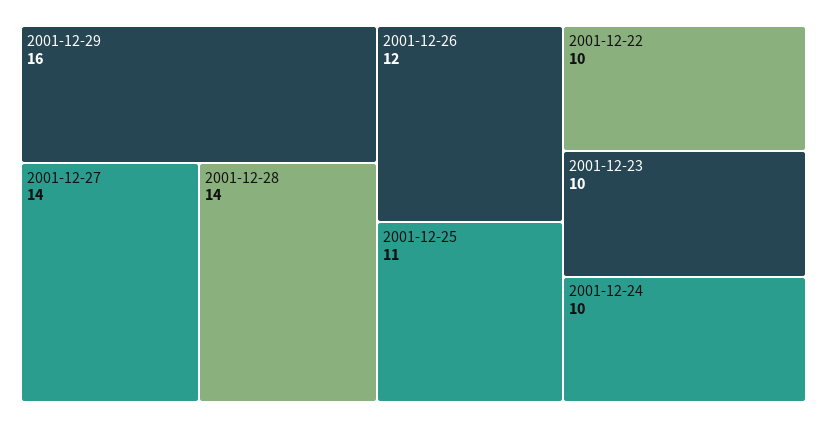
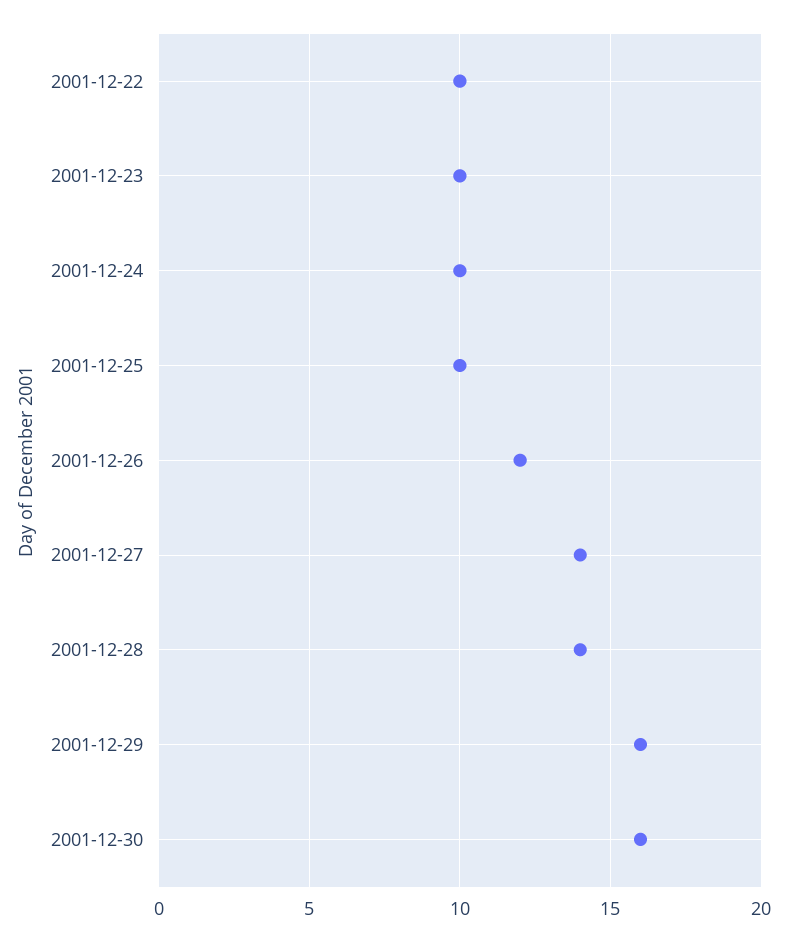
2001-12-25: 11 -> 10
2001-12-30: none -> 16

